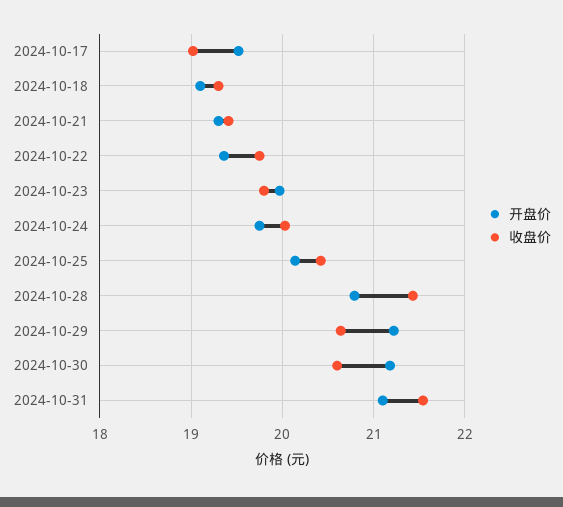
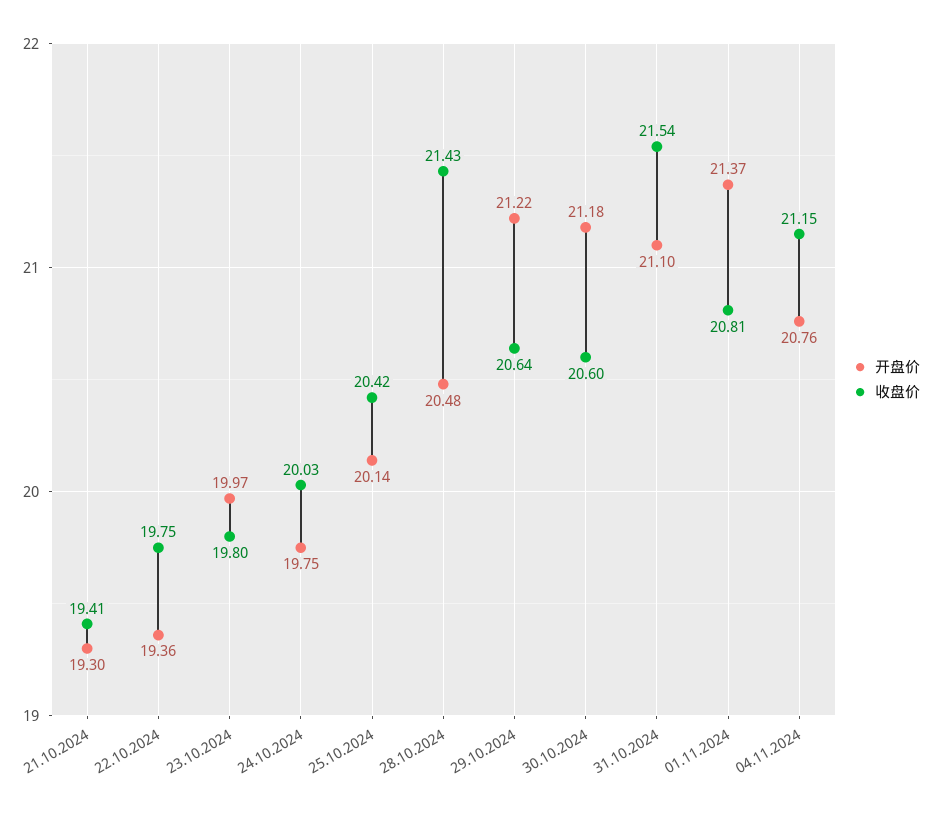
开盘价, 2024-10-17: 19.5 -> none
收盘价, 2024-10-17: 19 -> none
开盘价, 2024-10-18: 19.1 -> none
收盘价, 2024-10-18: 19.3 -> none
开盘价, 2024-10-28: 20.8 -> 20.48
开盘价, 01.11.2024: none -> 21.37
收盘价, 01.11.2024: none -> 20.81
开盘价, 04.11.2024: none -> 20.76
收盘价, 04.11.2024: none -> 21.15

